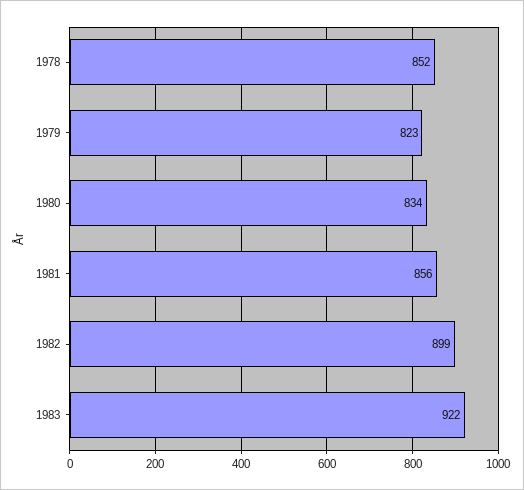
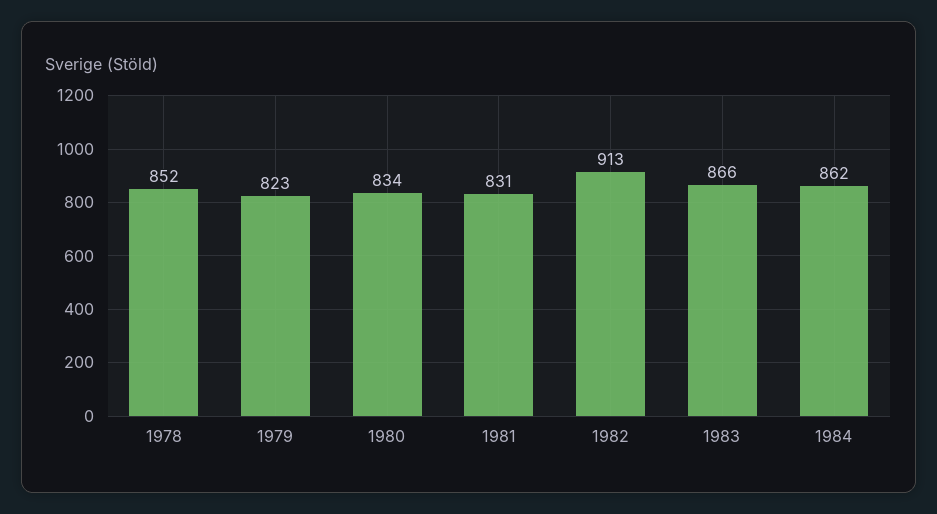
1981: 856 -> 831
1982: 899 -> 913
1983: 922 -> 866
1984: none -> 862

